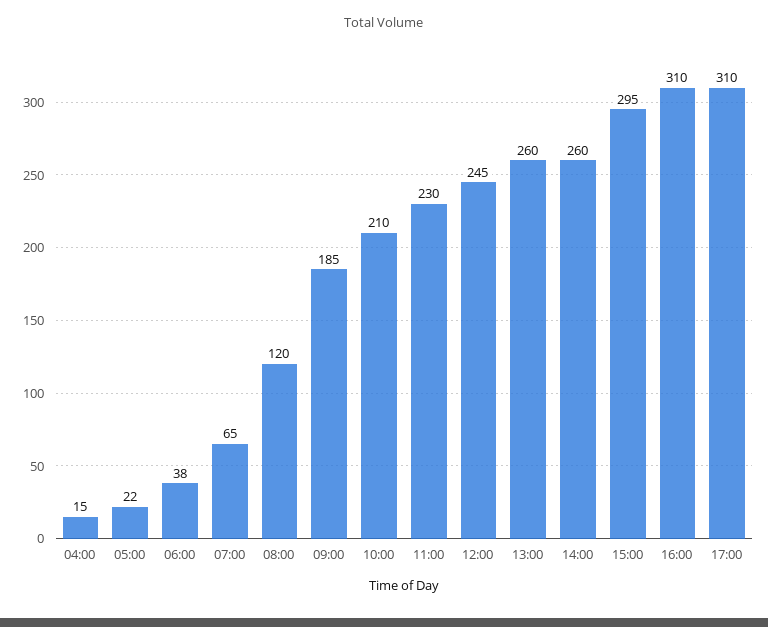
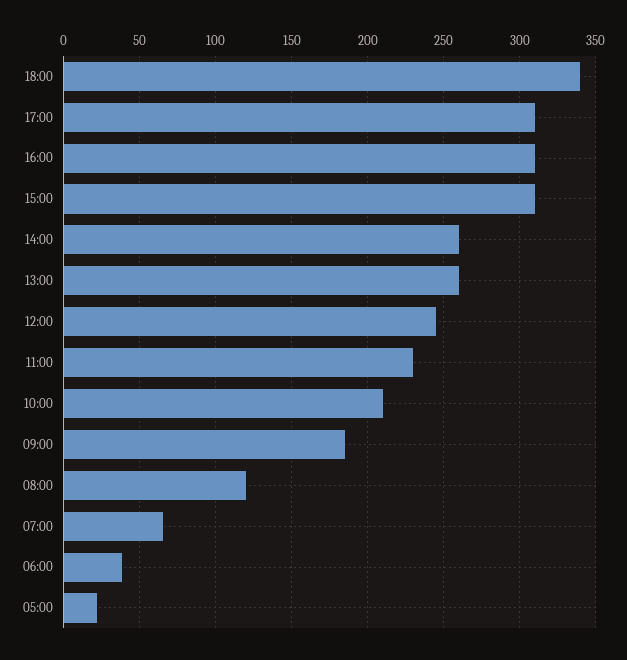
04:00: 15 -> none
15:00: 295 -> 310
18:00: none -> 340

